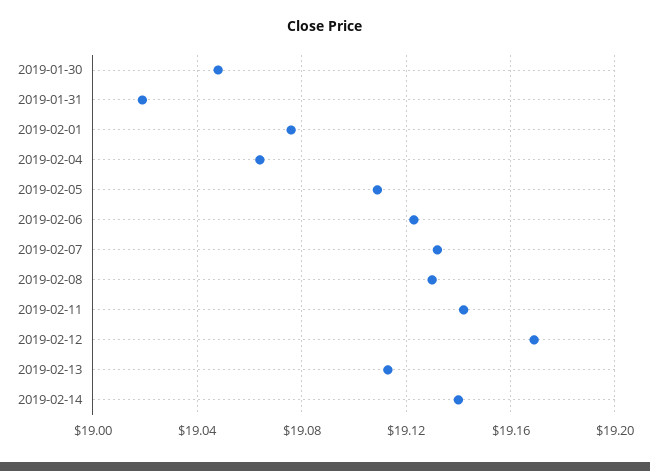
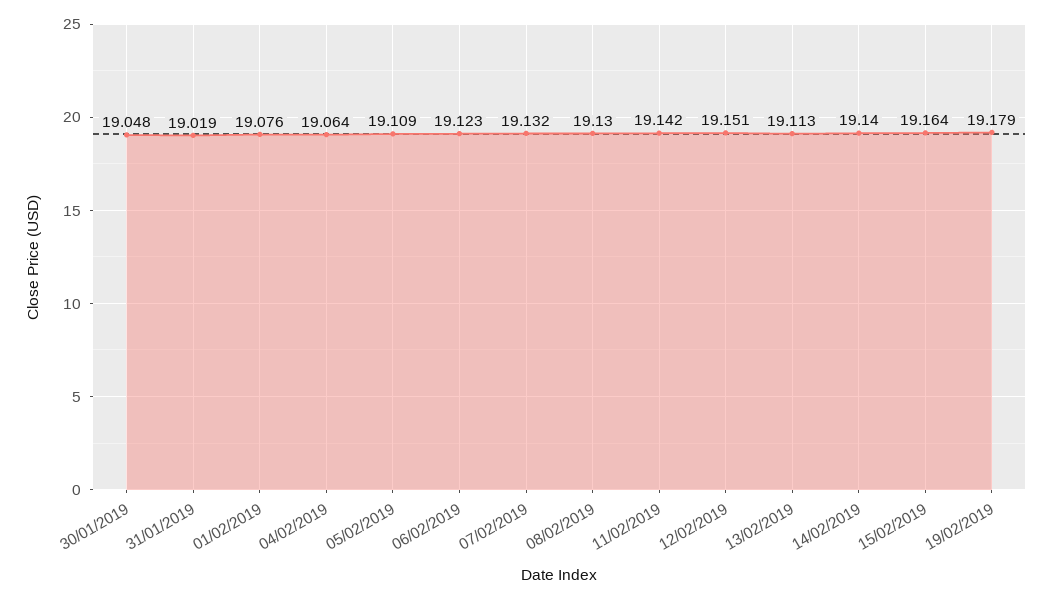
2019-02-12: 19.17 -> 19.151
15/02/2019: none -> 19.164
19/02/2019: none -> 19.179

